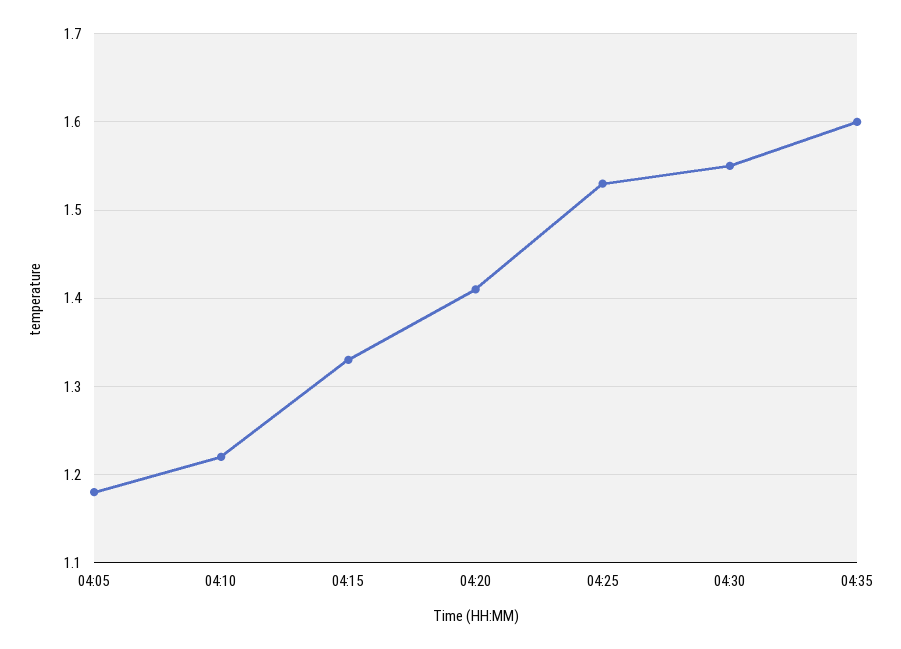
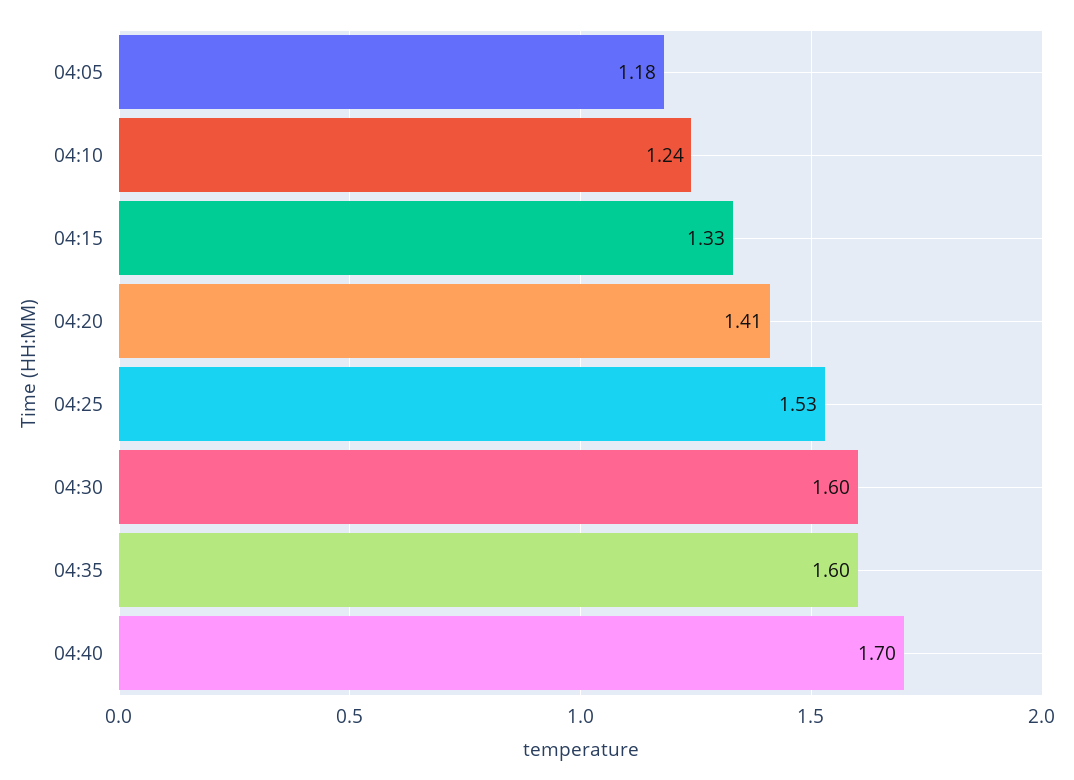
04:10: 1.22 -> 1.24
04:30: 1.55 -> 1.6
04:40: none -> 1.7

